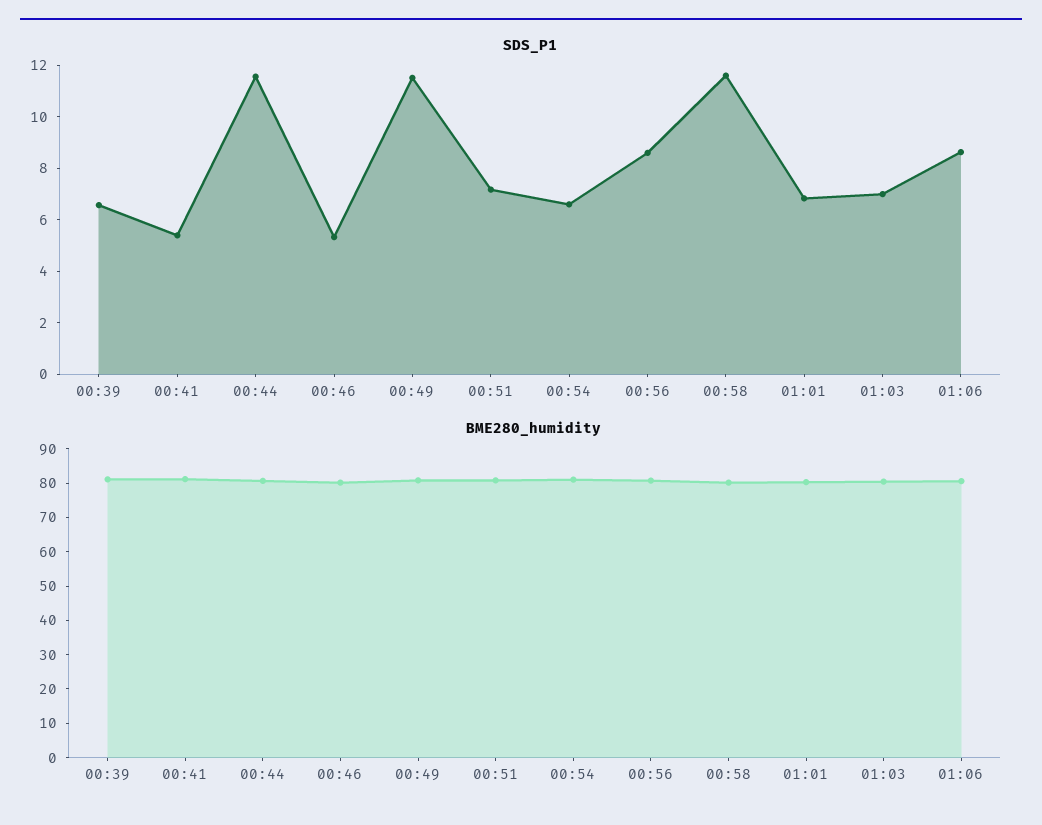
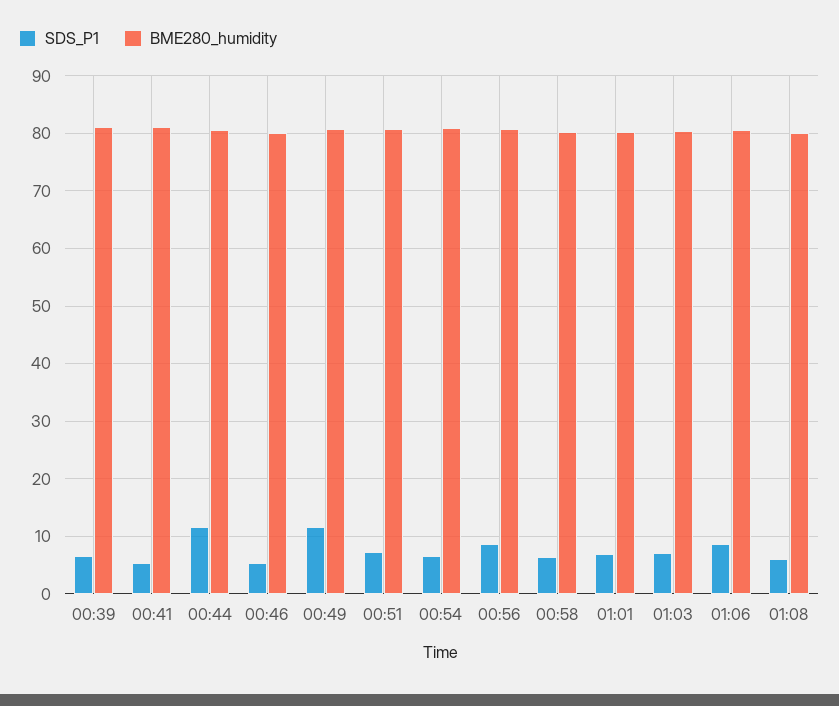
SDS_P1, 00:58: 11.5 -> 6
SDS_P1, 01:08: none -> 6
BME280_humidity, 01:08: none -> 80

